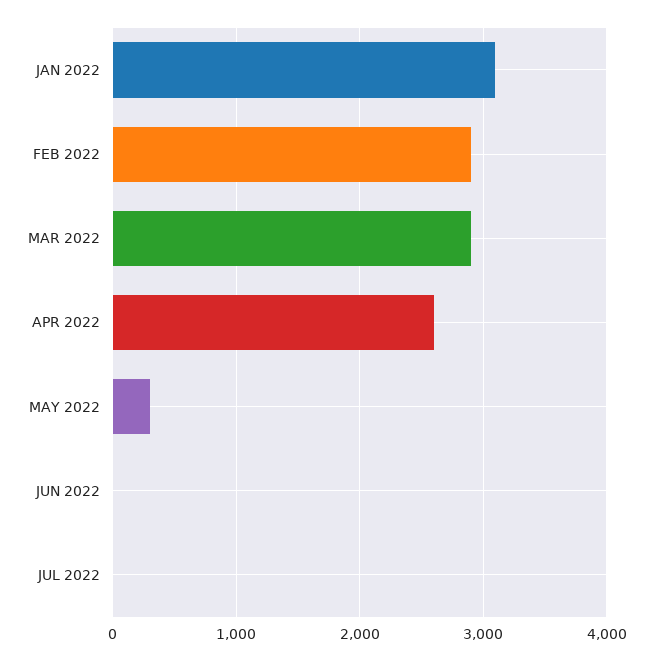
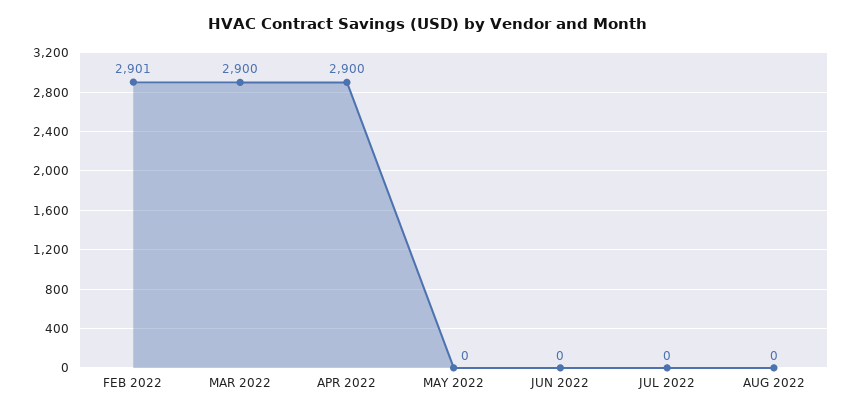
JAN 2022: 3100 -> none
APR 2022: 2600 -> 2900
MAY 2022: 300 -> 0
AUG 2022: none -> 0

